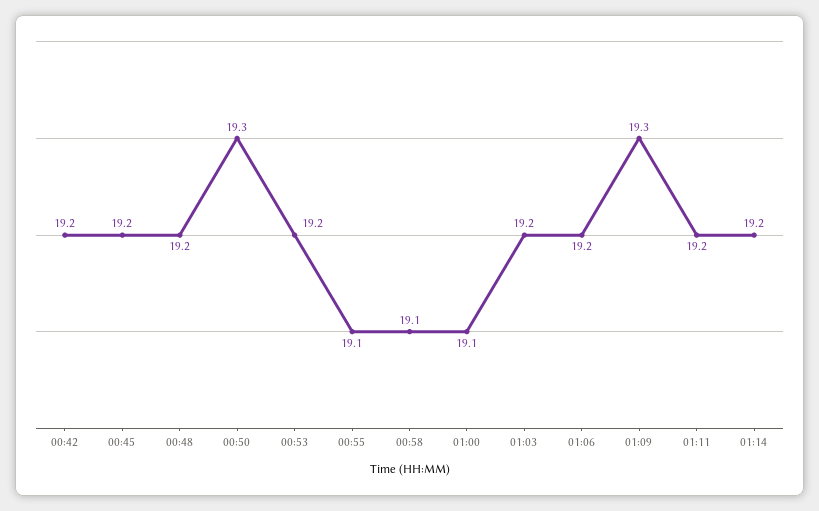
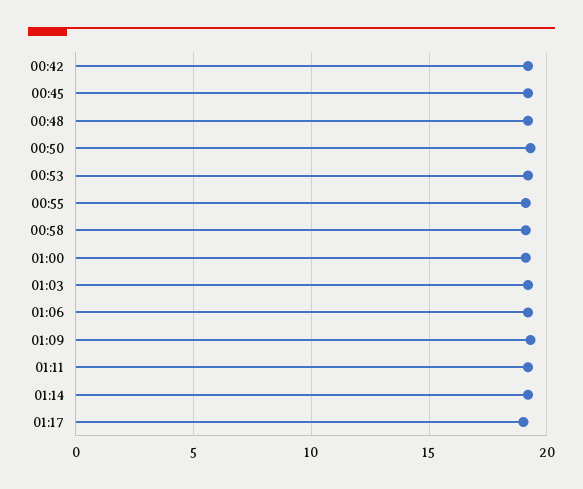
01:17: none -> 19

